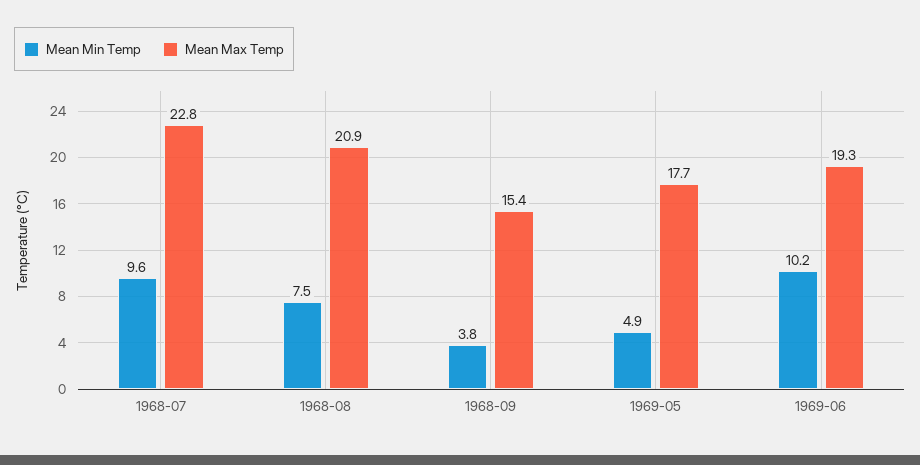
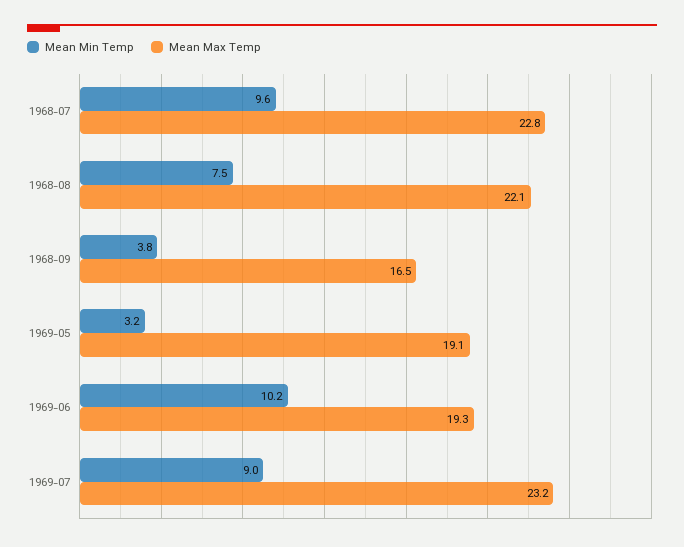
Mean Max Temp, 1968-08: 20.9 -> 22.1
Mean Max Temp, 1968-09: 15.4 -> 16.5
Mean Min Temp, 1969-05: 4.9 -> 3.2
Mean Max Temp, 1969-05: 17.7 -> 19.1
Mean Min Temp, 1969-07: none -> 9
Mean Max Temp, 1969-07: none -> 23.2

